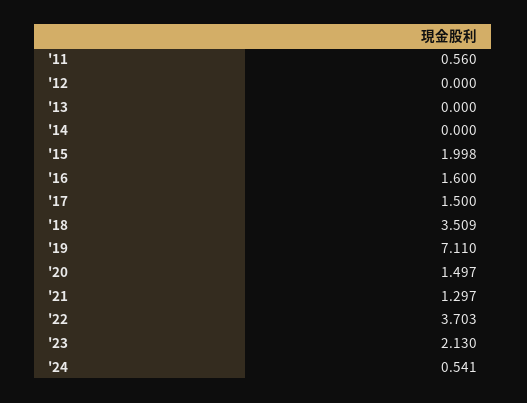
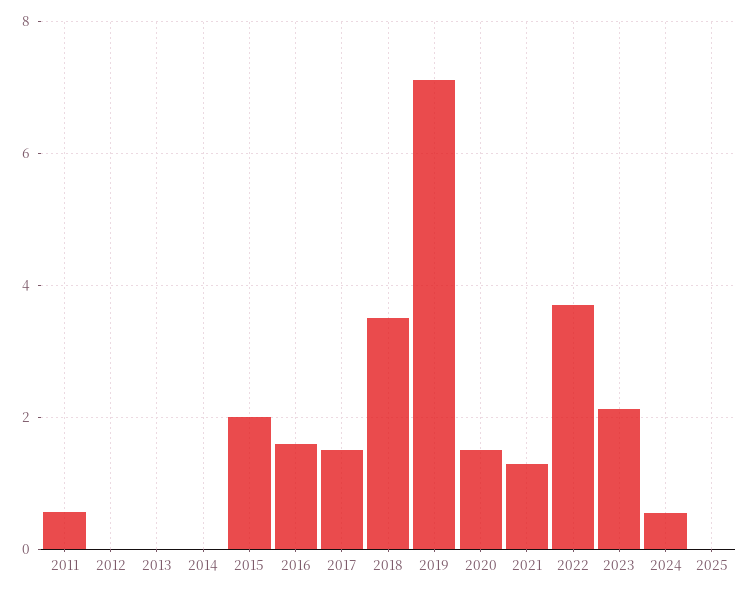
2025: none -> 0

